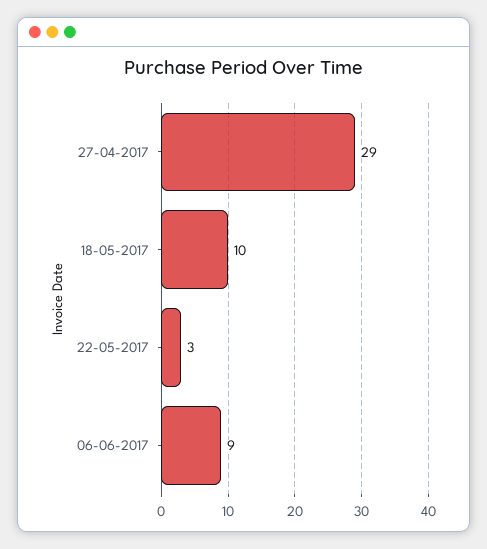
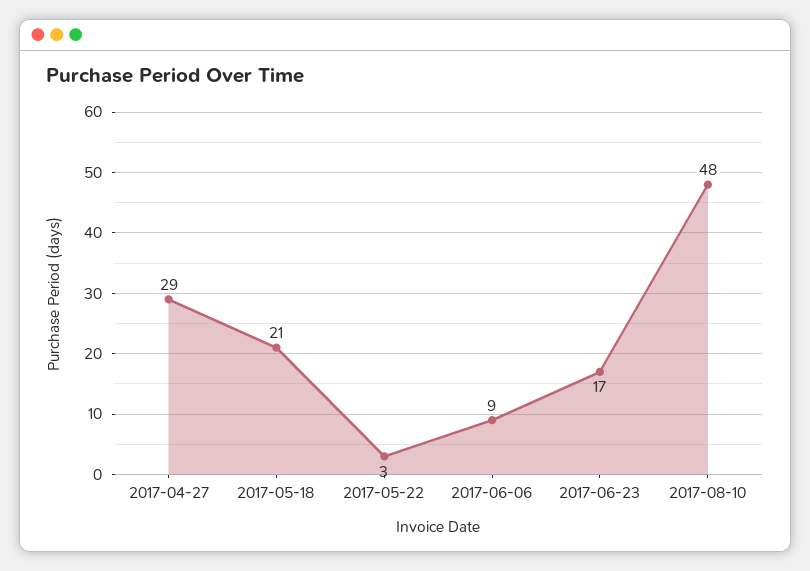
18-05-2017: 10 -> 21
2017-06-23: none -> 17
2017-08-10: none -> 48

